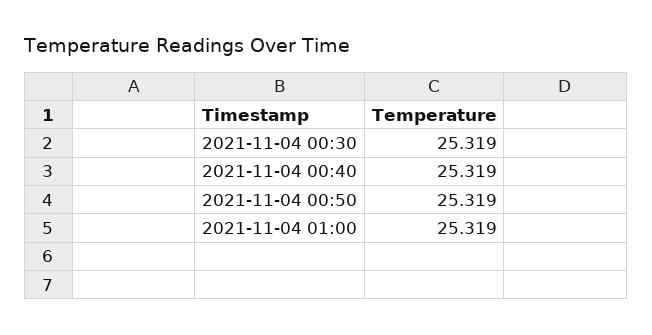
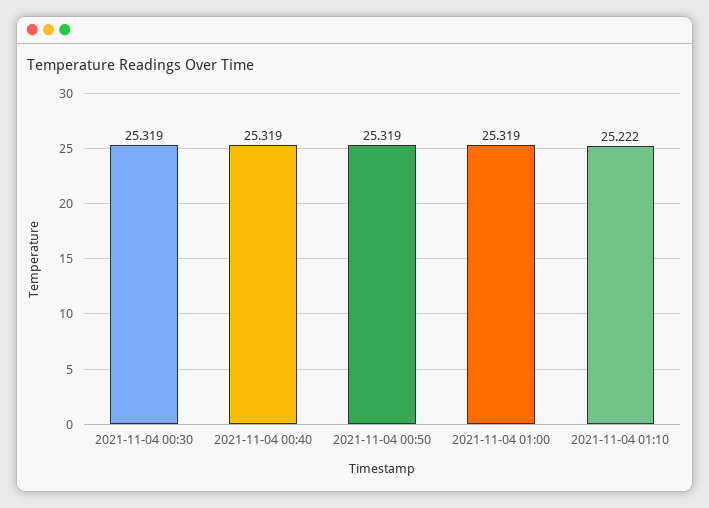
2021-11-04 01:10: none -> 25.222

